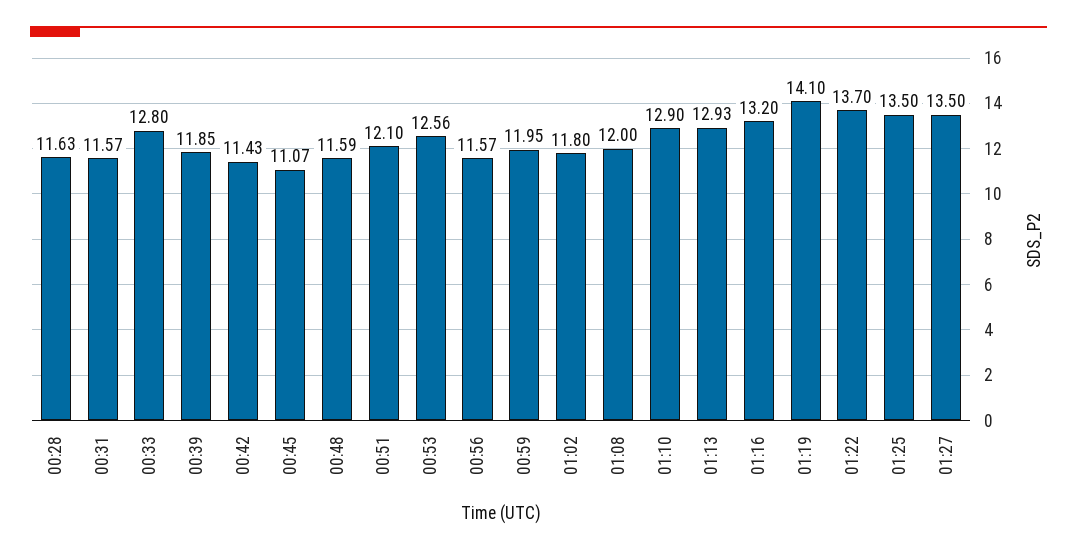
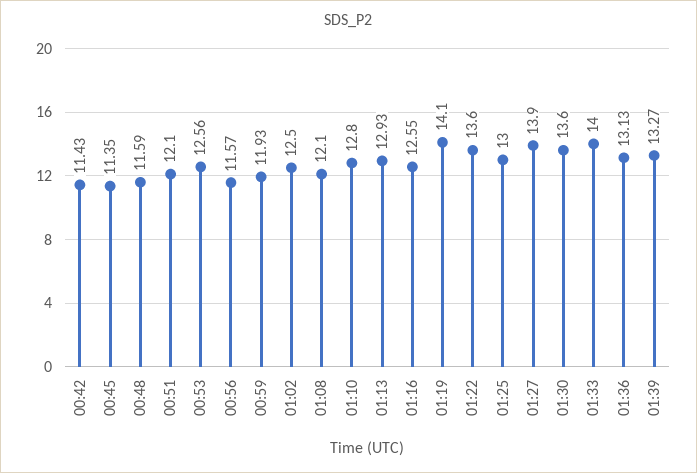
00:28: 11.63 -> none
00:31: 11.57 -> none
00:33: 12.8 -> none
00:39: 11.85 -> none
00:45: 11.07 -> 11.35
00:59: 11.95 -> 11.93
01:02: 11.8 -> 12.5
01:08: 12 -> 12.1
01:10: 12.9 -> 12.8
01:16: 13.2 -> 12.55
01:22: 13.7 -> 13.6
01:25: 13.5 -> 13
01:27: 13.5 -> 13.9
01:30: none -> 13.6
01:33: none -> 14
01:36: none -> 13.13
01:39: none -> 13.27

